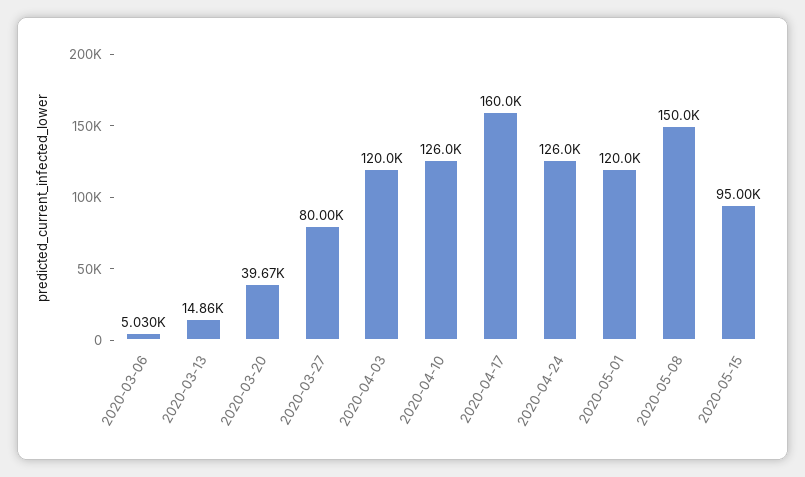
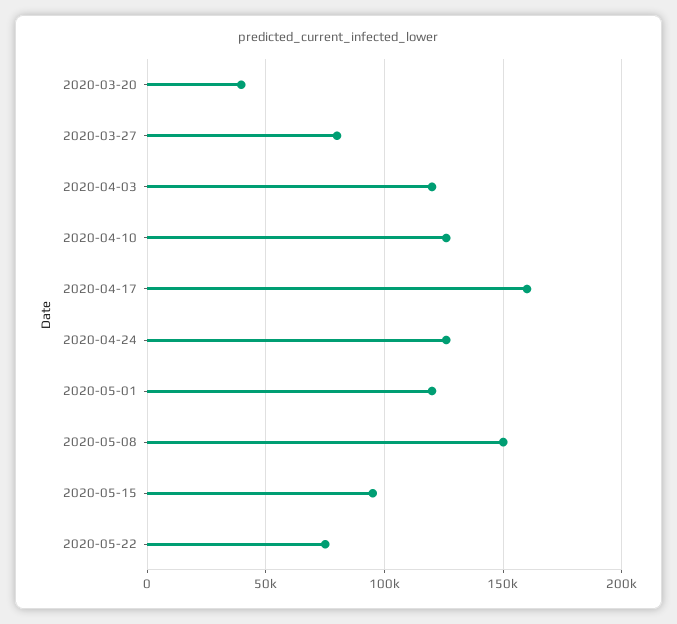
2020-03-06: 5030 -> none
2020-03-13: 14860 -> none
2020-05-22: none -> 75000

